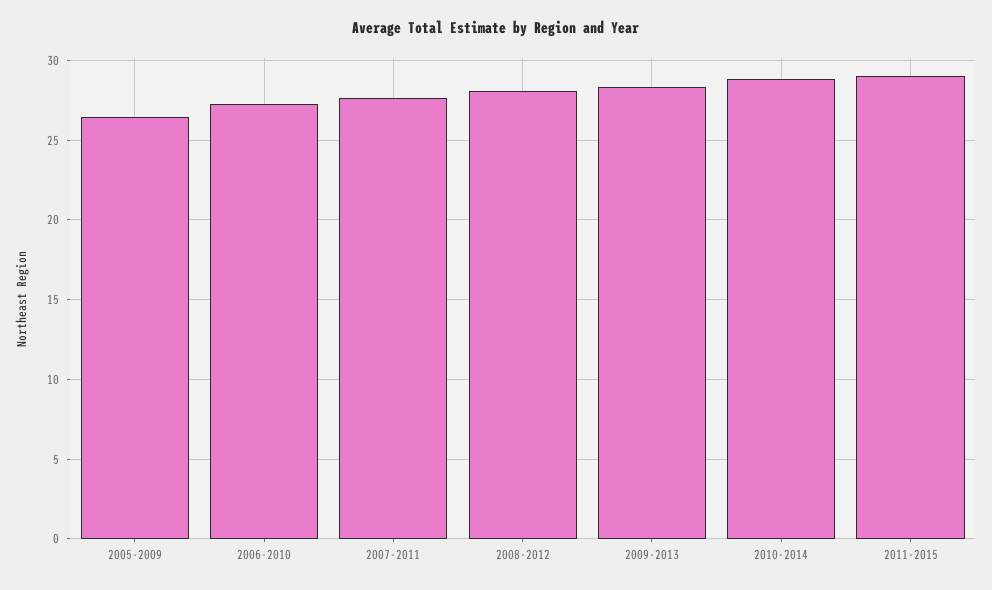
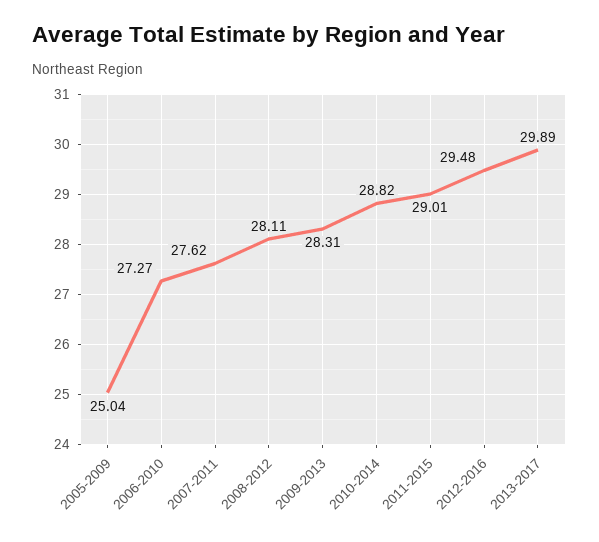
2005-2009: 26.5 -> 25.04
2012-2016: none -> 29.48
2013-2017: none -> 29.89

